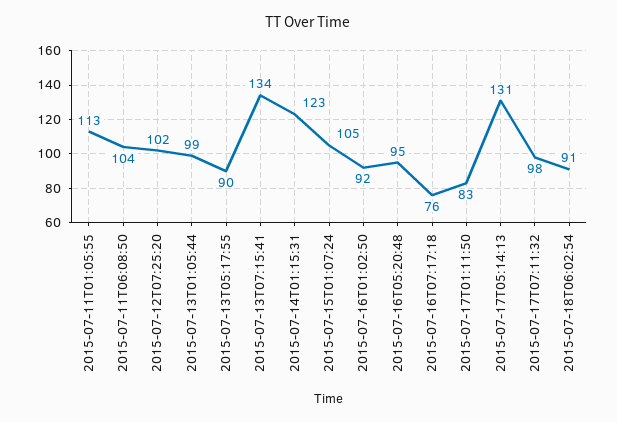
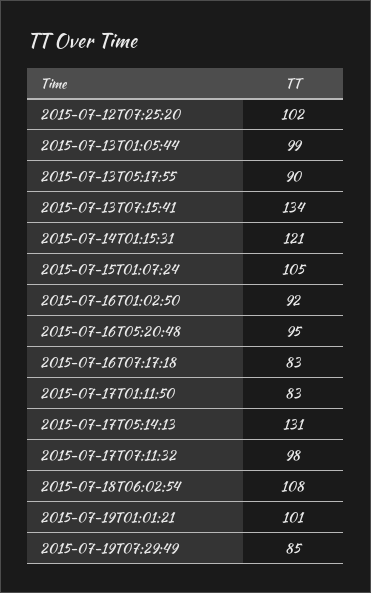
2015-07-11T01:05:55: 113 -> none
2015-07-11T06:08:50: 104 -> none
2015-07-14T01:15:31: 123 -> 121
2015-07-16T07:17:18: 76 -> 83
2015-07-18T06:02:54: 91 -> 108
2015-07-19T01:01:21: none -> 101
2015-07-19T07:29:49: none -> 85

